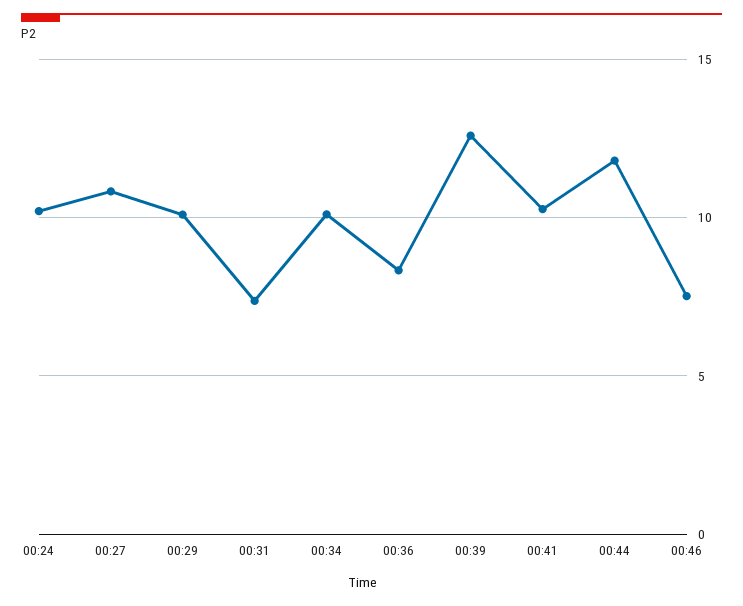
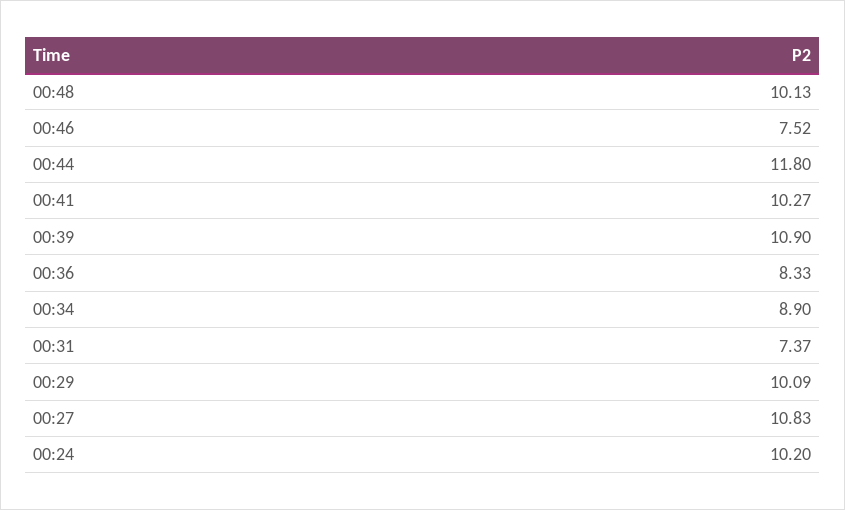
00:34: 10 -> 8.9
00:39: 12.5 -> 10.9
00:48: none -> 10.13

